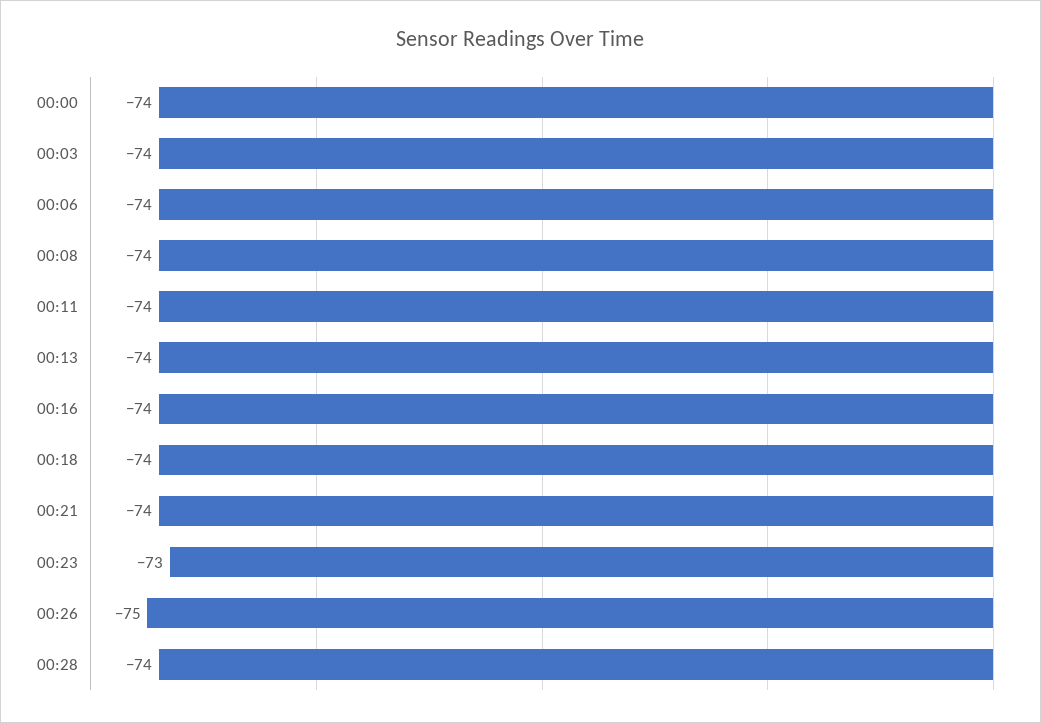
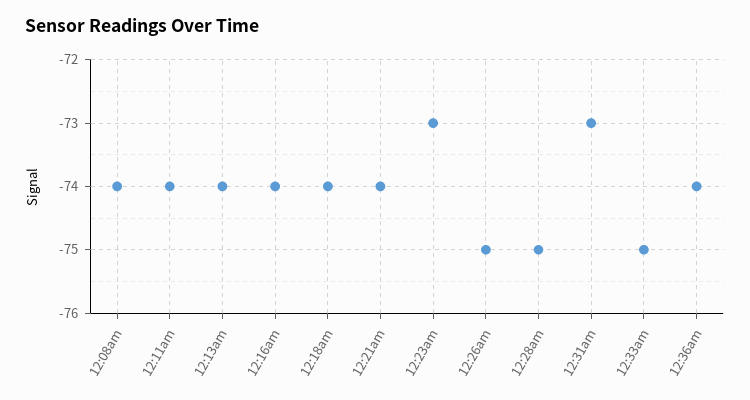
00:00: -74 -> none
00:03: -74 -> none
00:06: -74 -> none
00:28: -74 -> -75
12:31am: none -> -73
12:33am: none -> -75
12:36am: none -> -74

